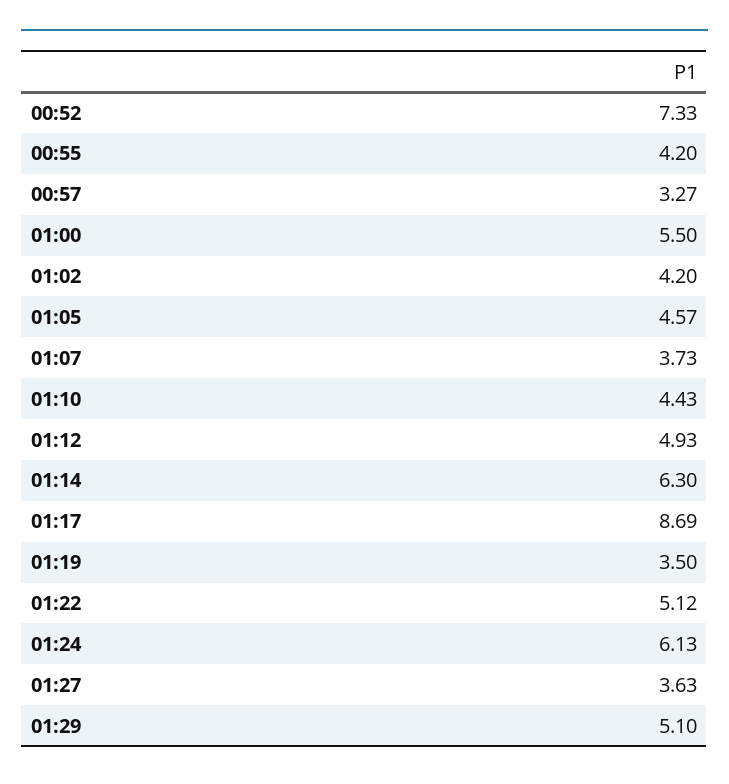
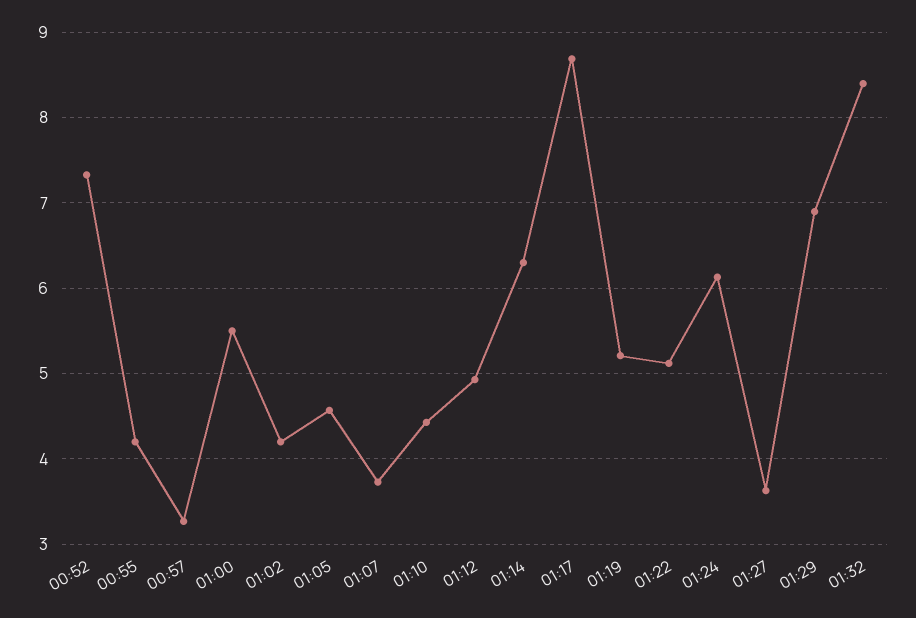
01:19: 3.5 -> 5.2
01:29: 5.1 -> 6.9
01:32: none -> 8.4

